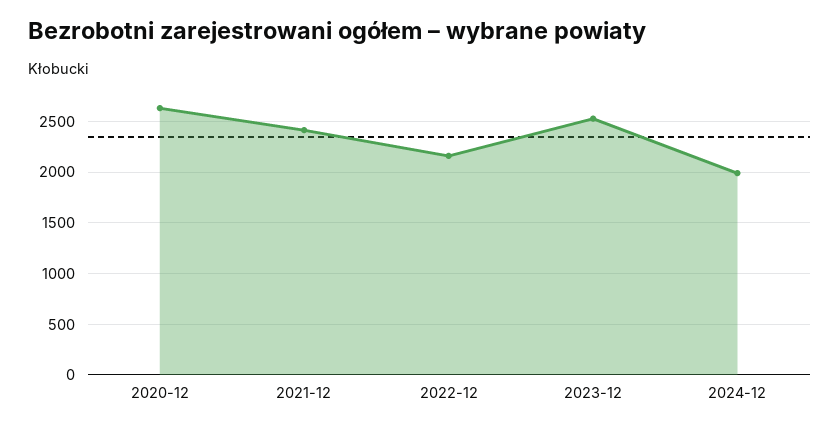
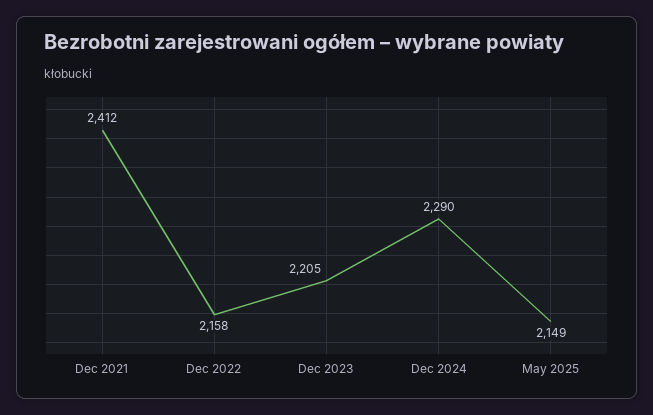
2020-12: 2600 -> none
2023-12: 2500 -> 2205
2024-12: 2000 -> 2290
May 2025: none -> 2149

